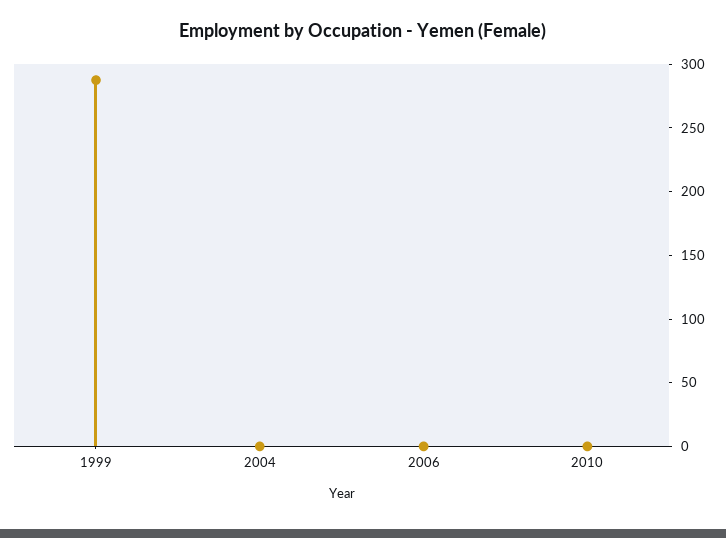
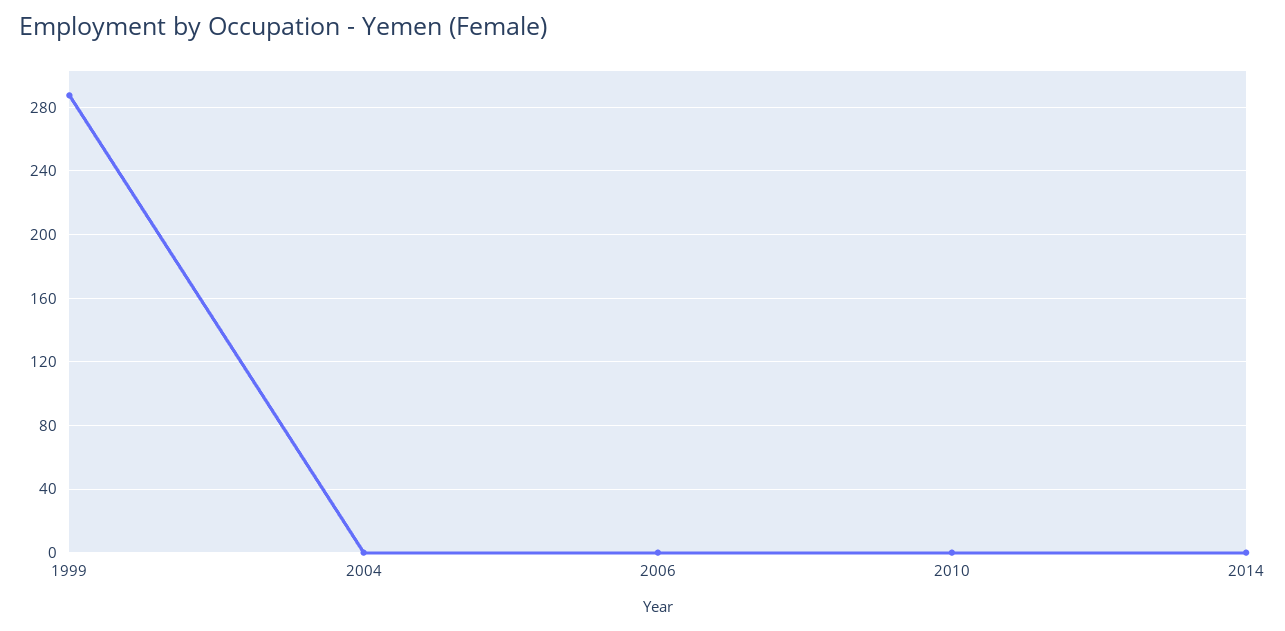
2014: none -> 0

